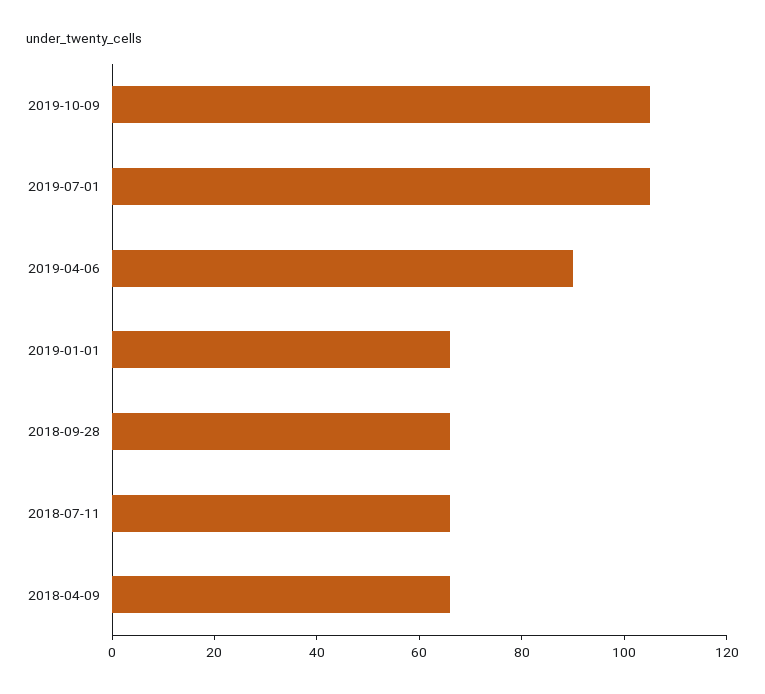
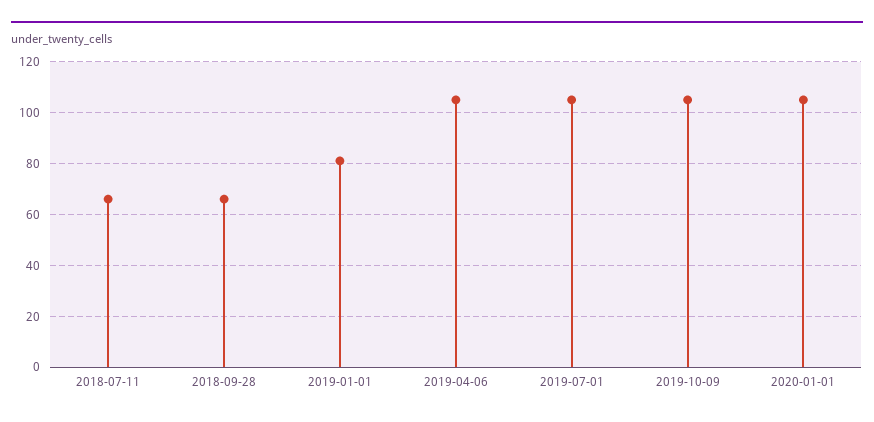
2019-04-06: 90 -> 105
2019-01-01: 65 -> 80
2018-04-09: 65 -> none
2020-01-01: none -> 105

